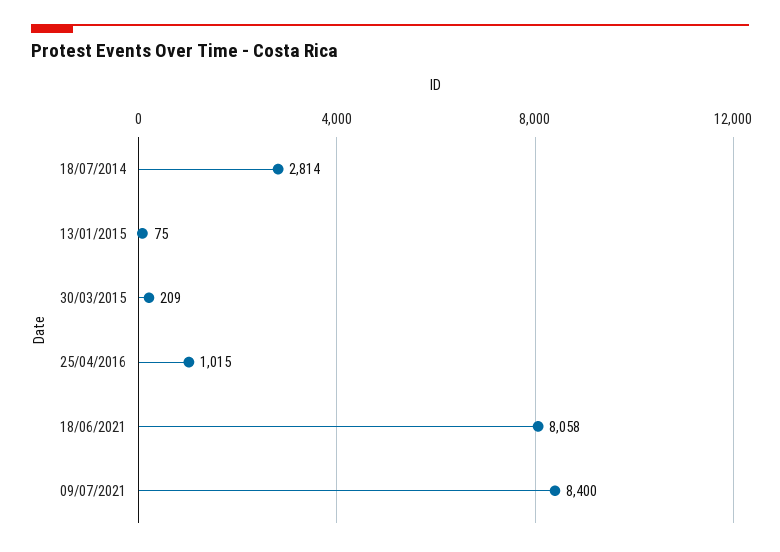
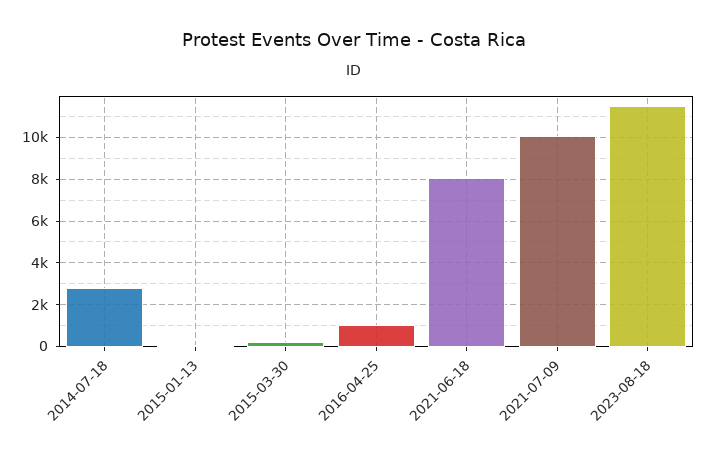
09/07/2021: 8400 -> 10000
2023-08-18: none -> 11500

